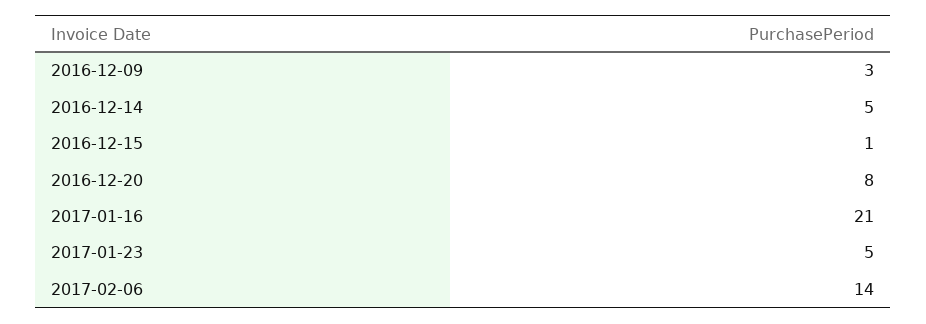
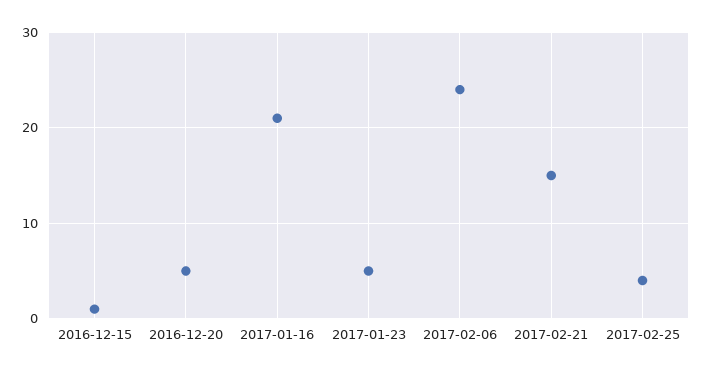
2016-12-09: 3 -> none
2016-12-14: 5 -> none
2016-12-20: 8 -> 5
2017-02-06: 14 -> 24
2017-02-21: none -> 15
2017-02-25: none -> 4

